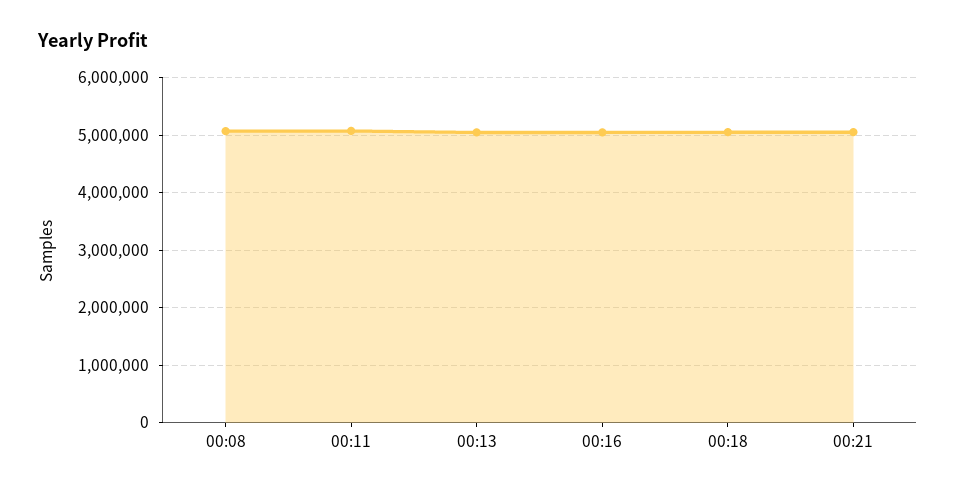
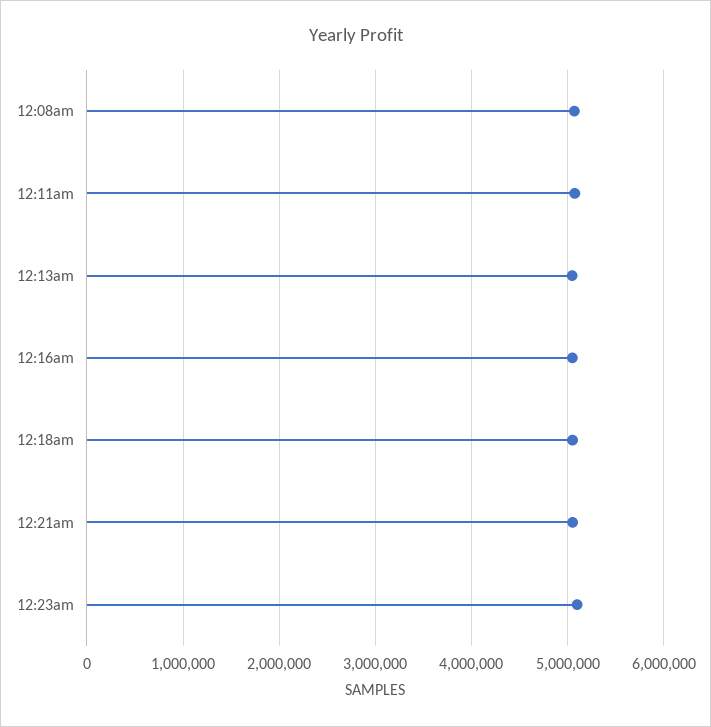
12:23am: none -> 5100000

